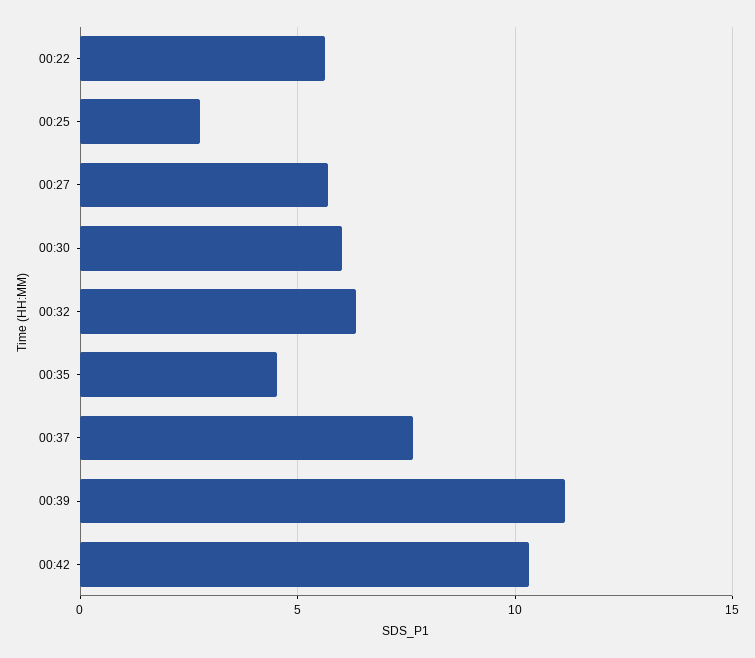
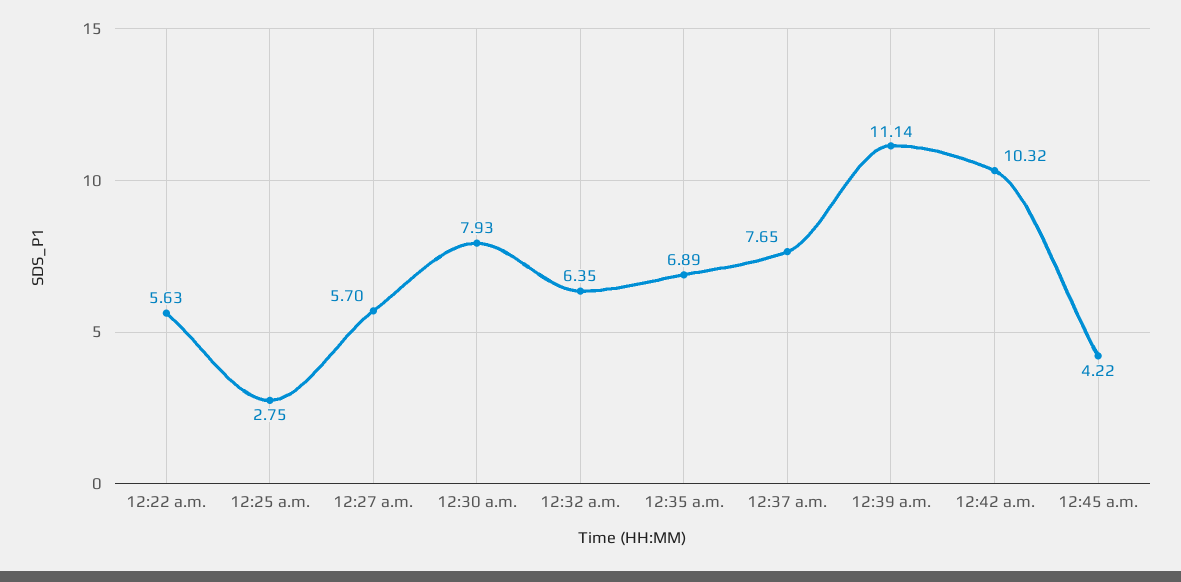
00:30: 6 -> 7.93
00:35: 4.5 -> 6.89
12:45 a.m.: none -> 4.22

